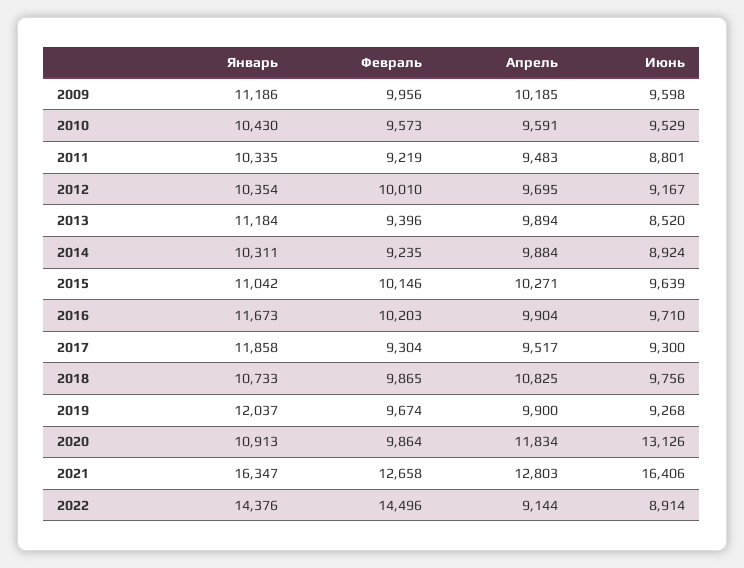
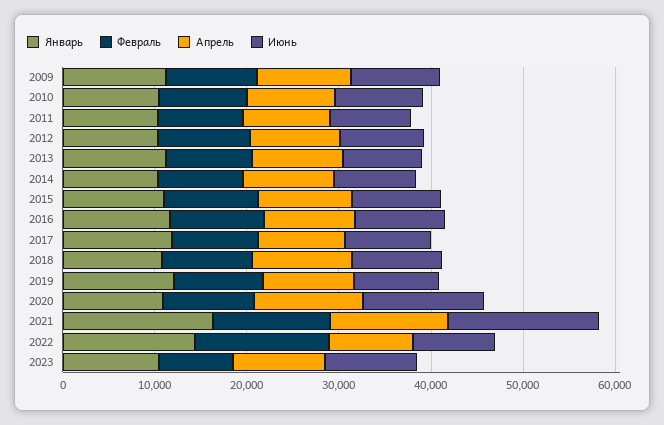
Январь, 2023: none -> 10000
Февраль, 2023: none -> 8000
Апрель, 2023: none -> 10000
Июнь, 2023: none -> 10000

